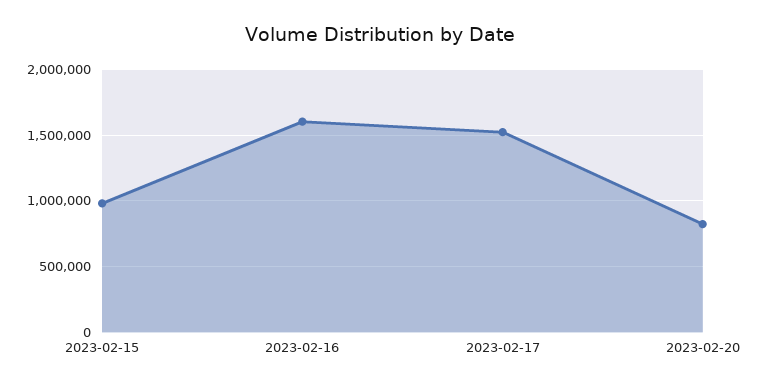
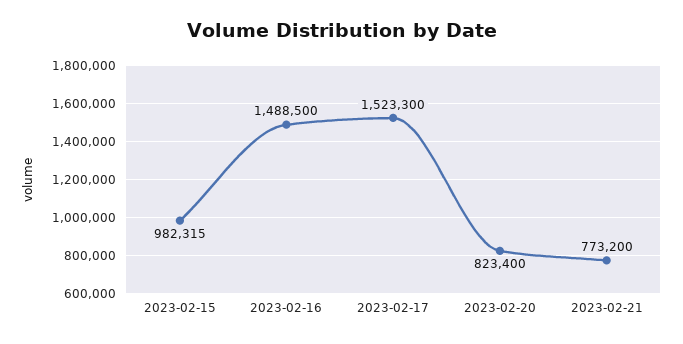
2023-02-16: 1600000 -> 1488500
2023-02-21: none -> 773200

